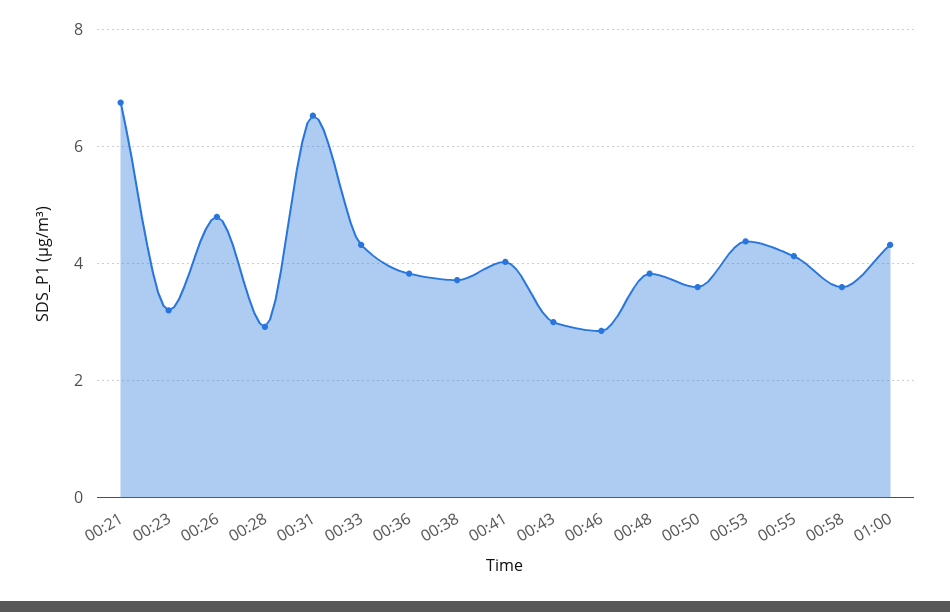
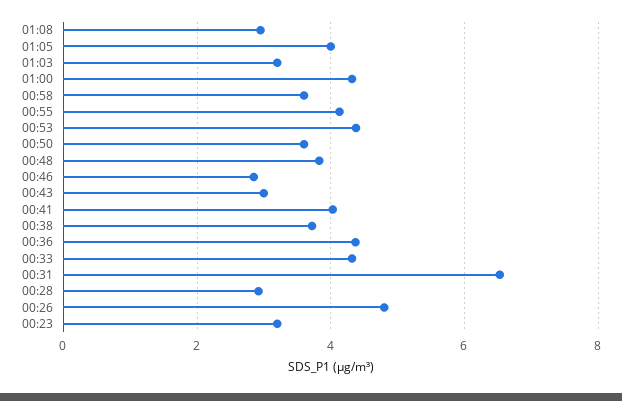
00:21: 6.8 -> none
00:36: 3.8 -> 4.4
01:08: none -> 3
01:05: none -> 4
01:03: none -> 3.2

